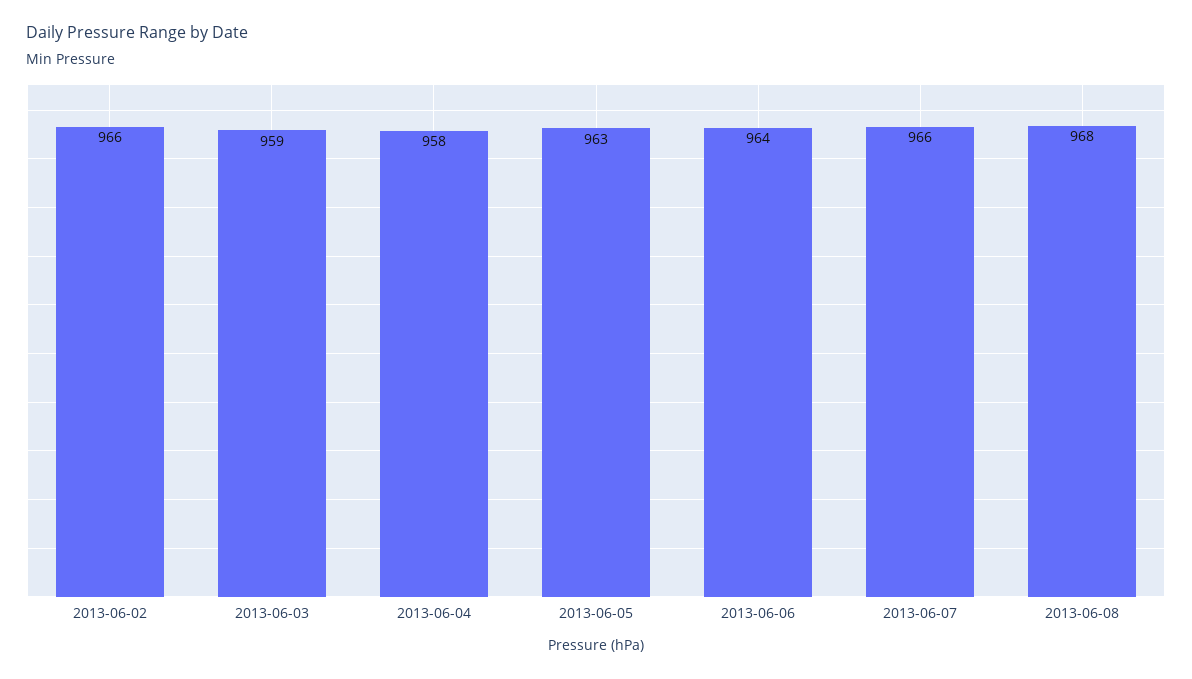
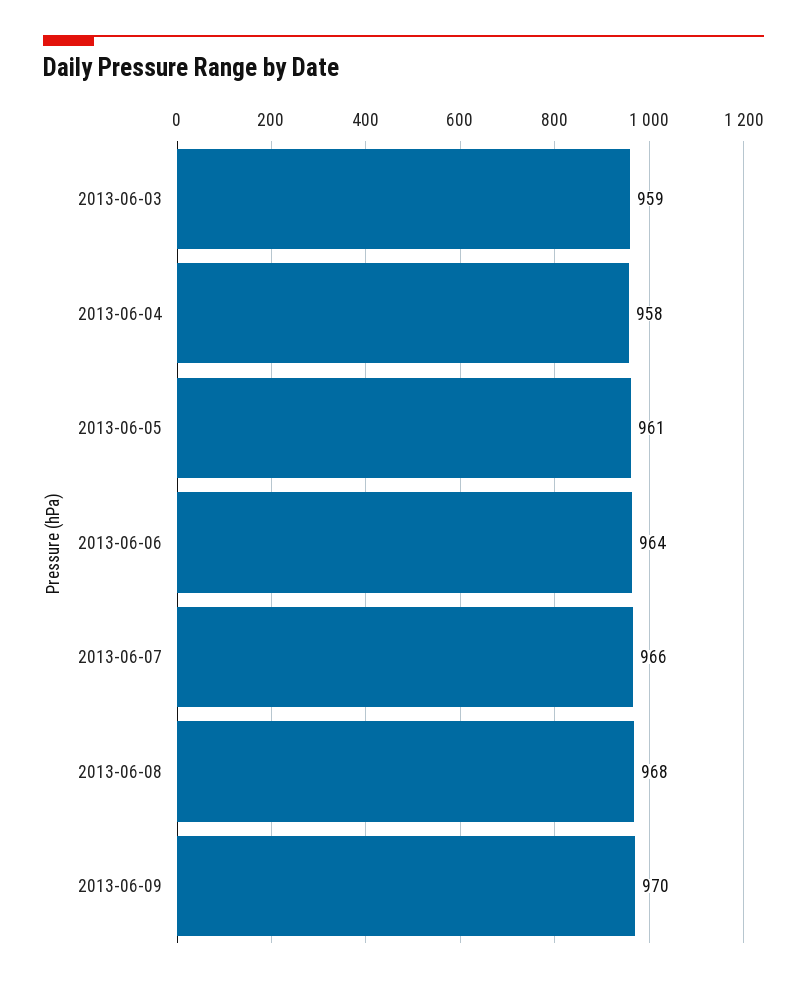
2013-06-02: 966 -> none
2013-06-05: 963 -> 961
2013-06-09: none -> 970

